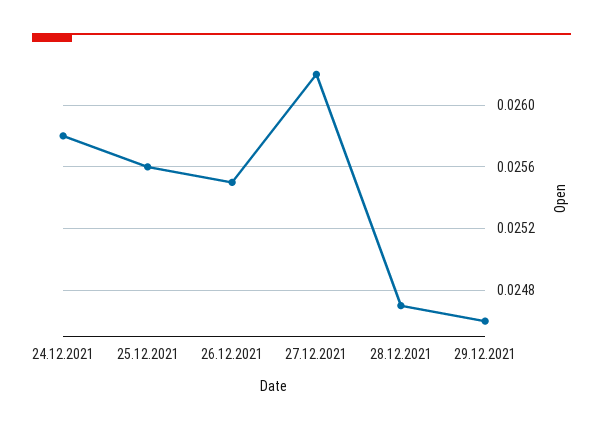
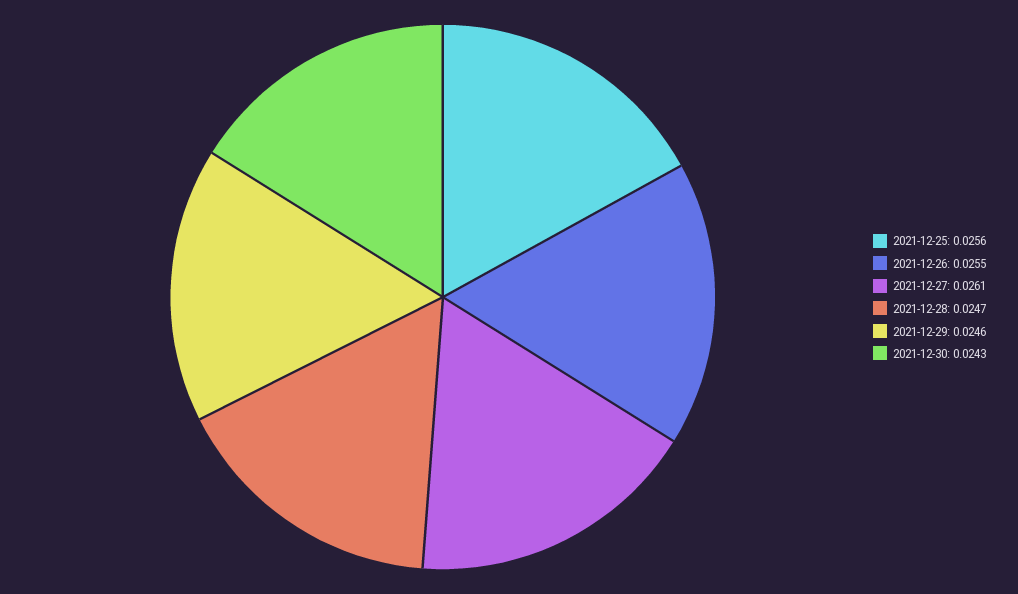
24.12.2021: 0.0258 -> none
27.12.2021: 0.0262 -> 0.0261
2021-12-30: none -> 0.0243

